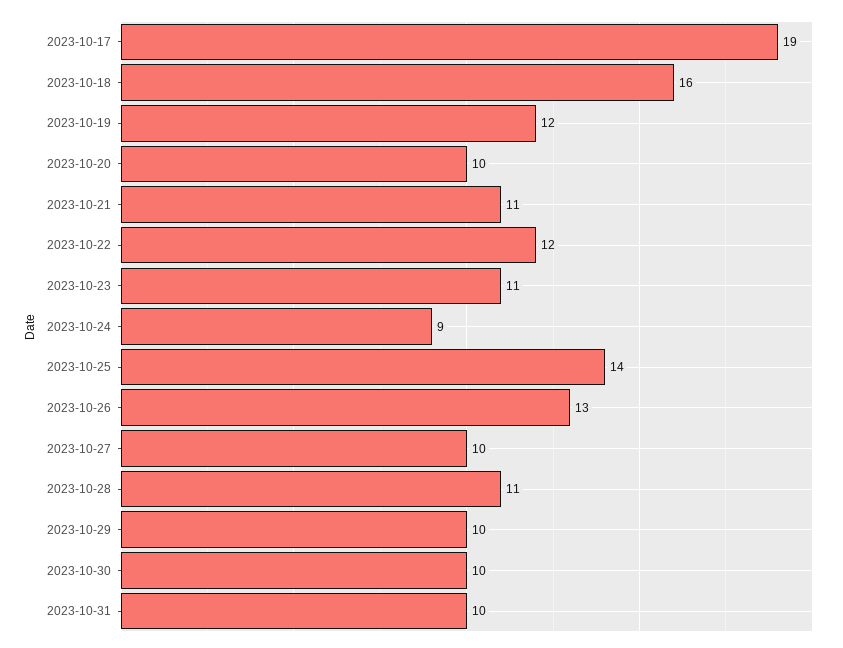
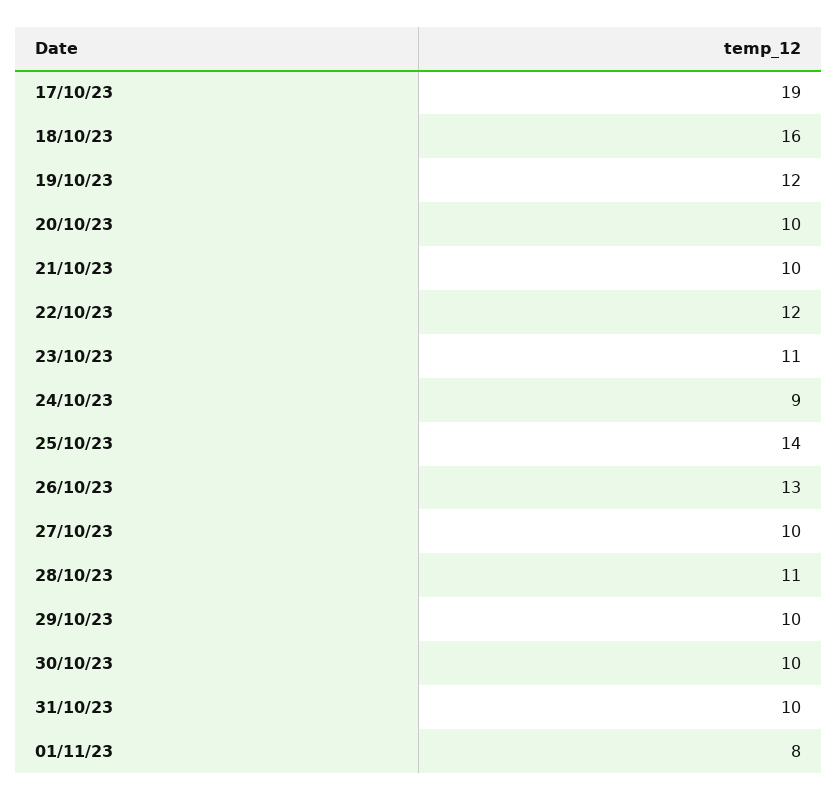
2023-10-21: 11 -> 10
01/11/23: none -> 8

